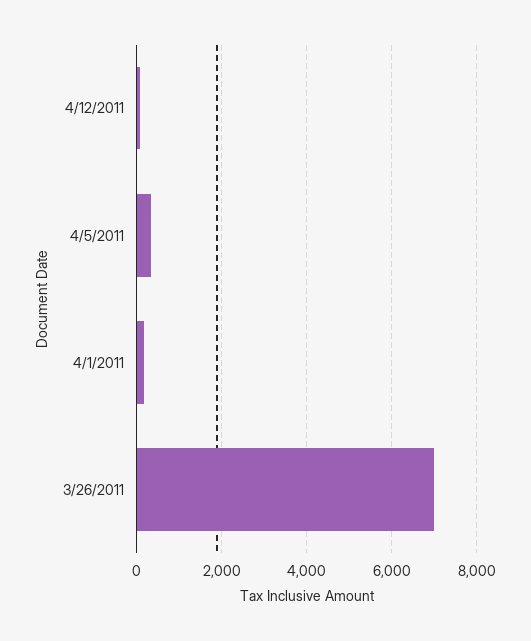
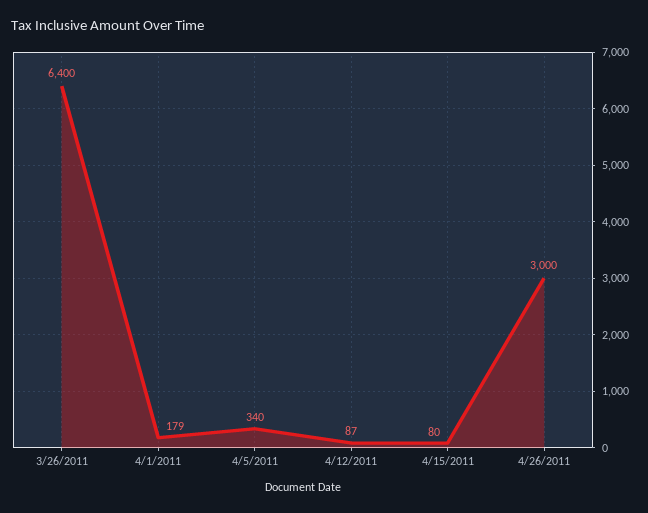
3/26/2011: 7000 -> 6400
4/15/2011: none -> 80
4/26/2011: none -> 3000

